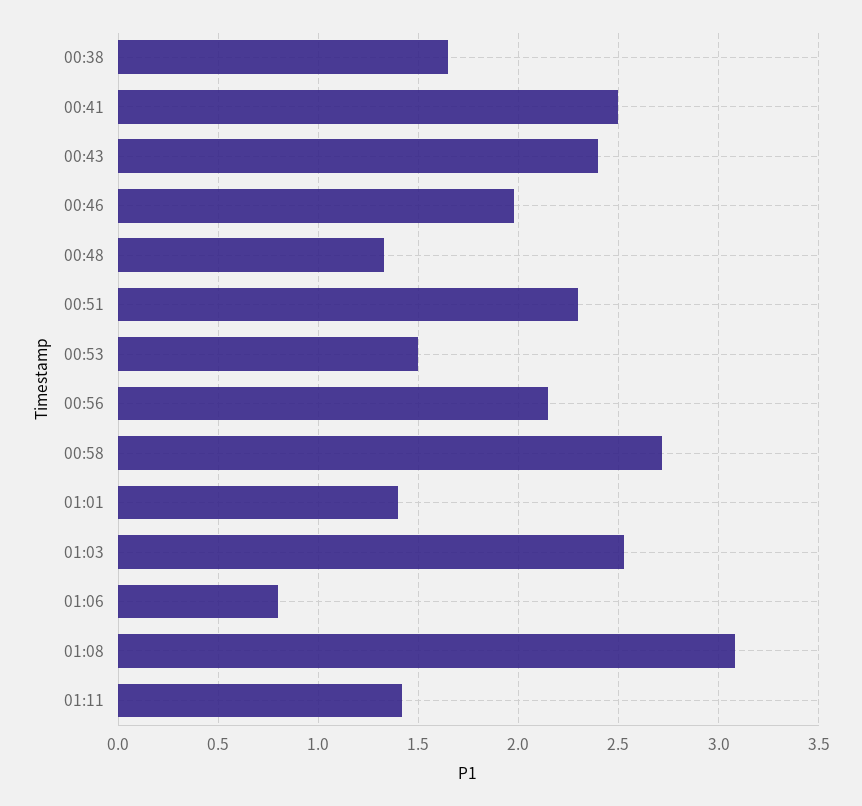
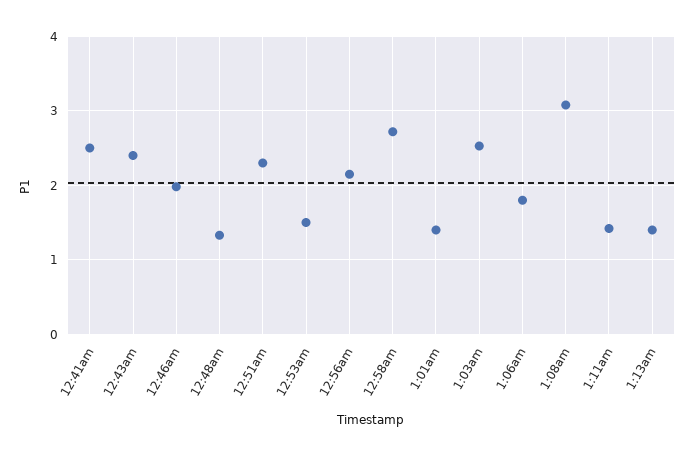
00:38: 1.65 -> none
01:06: 0.8 -> 1.8
1:13am: none -> 1.4

